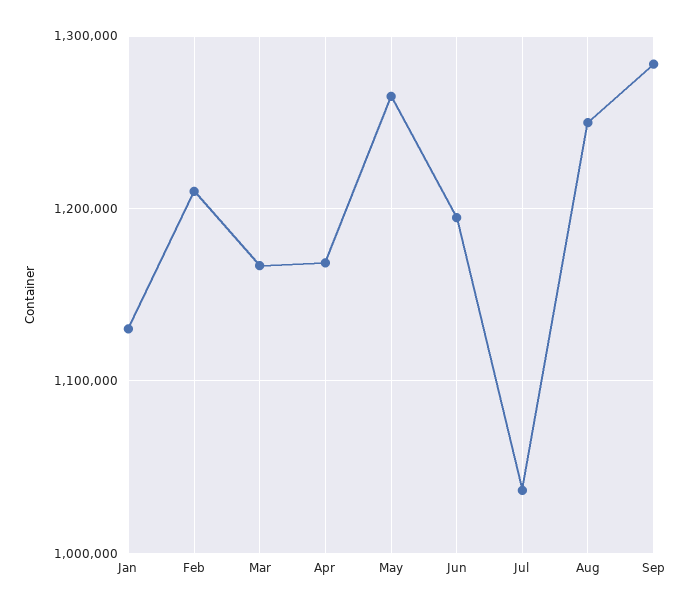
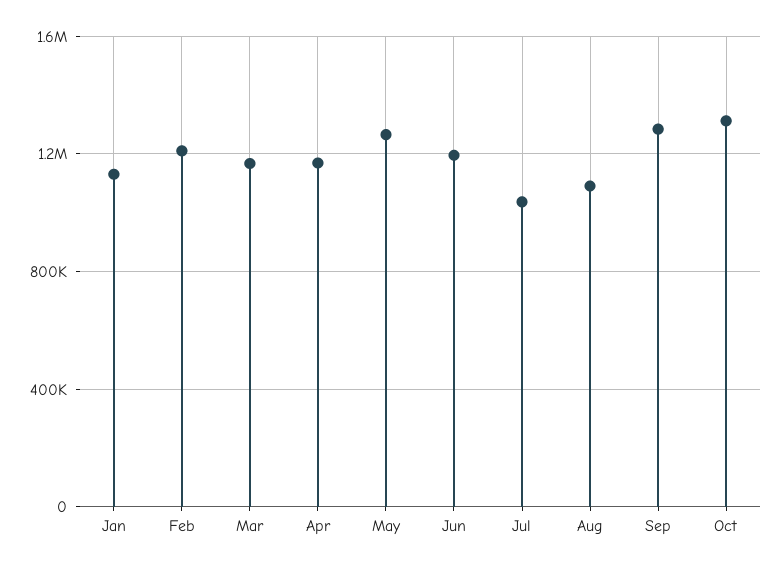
Aug: 1250000 -> 1100000
Oct: none -> 1300000

